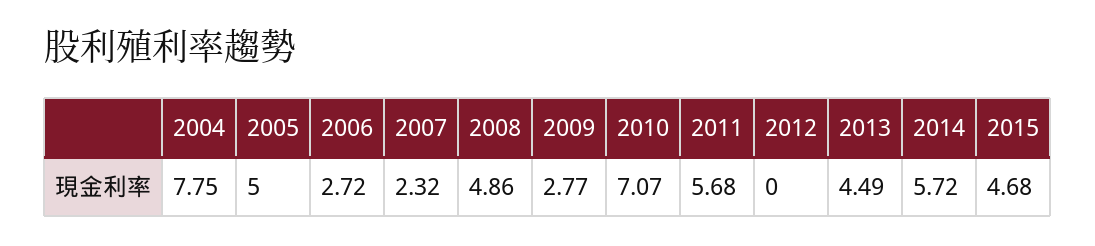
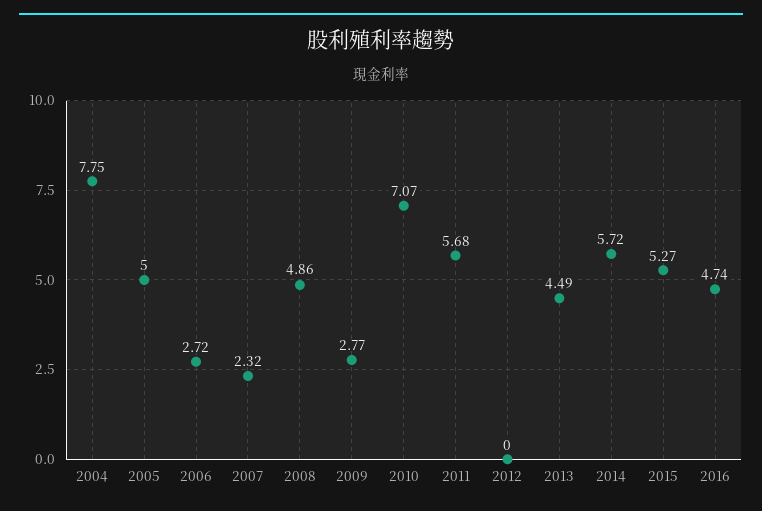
2015: 4.68 -> 5.27
2016: none -> 4.74

